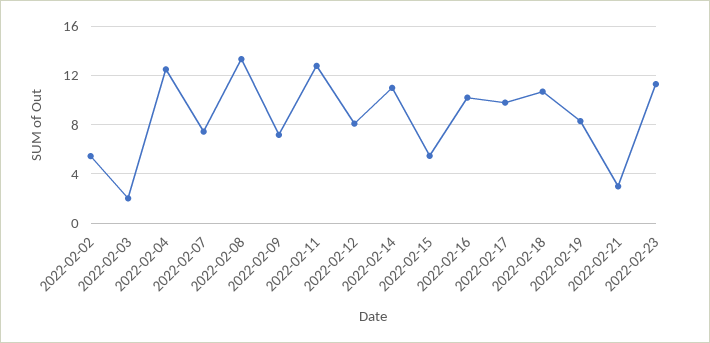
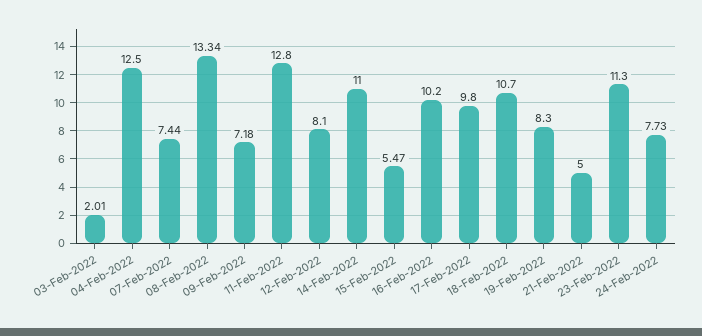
2022-02-02: 5.5 -> none
2022-02-21: 3 -> 5
24-Feb-2022: none -> 7.73

